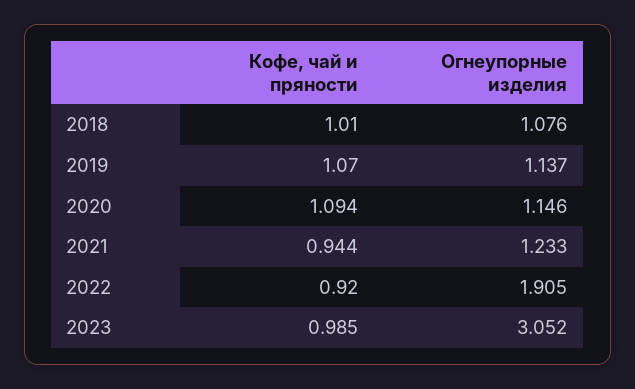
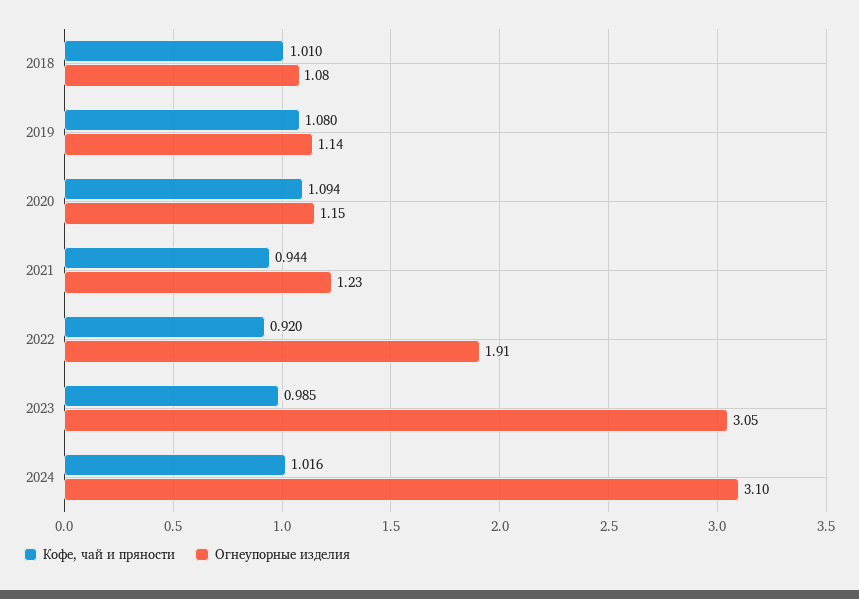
Кофе, чай и пряности, 2019: 1.07 -> 1.08
Кофе, чай и пряности, 2024: none -> 1.016
Огнеупорные изделия, 2024: none -> 3.1

